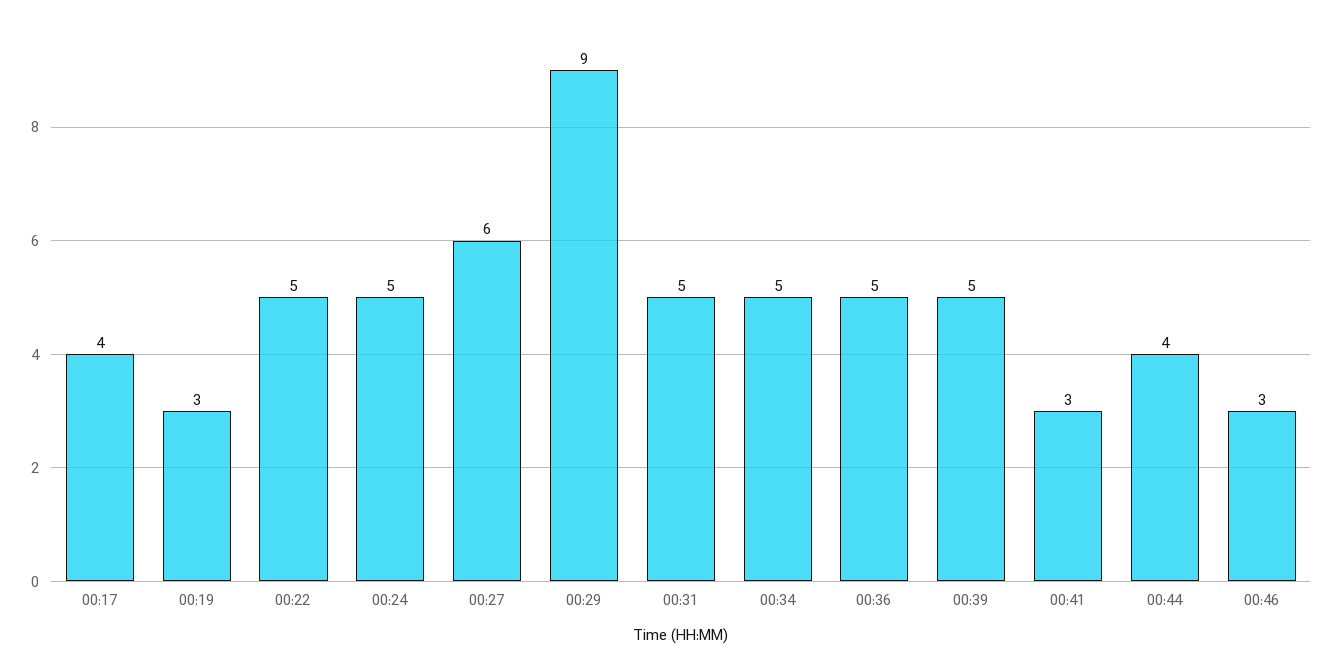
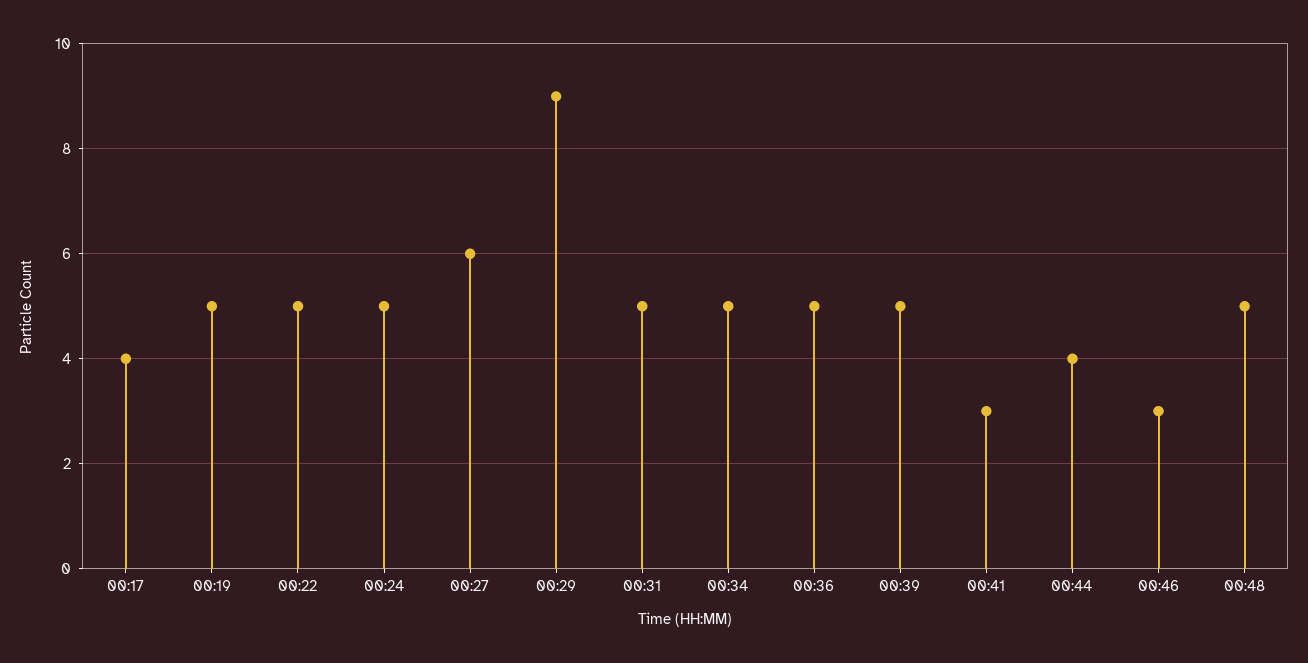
00:19: 3 -> 5
00:48: none -> 5

